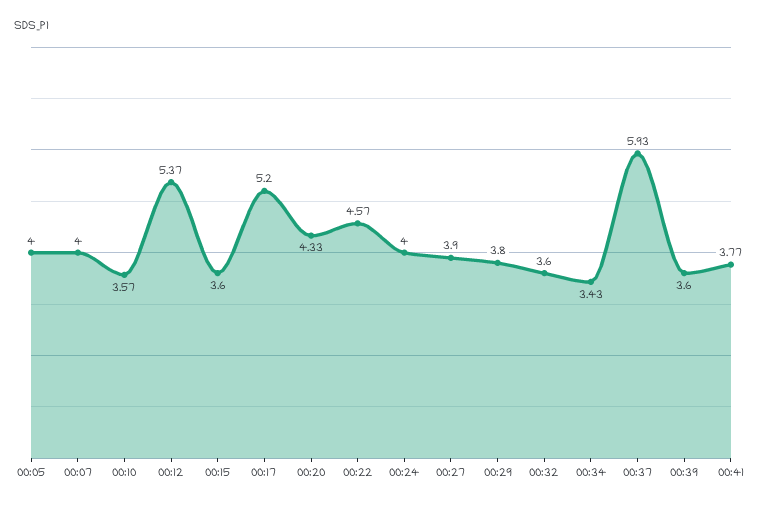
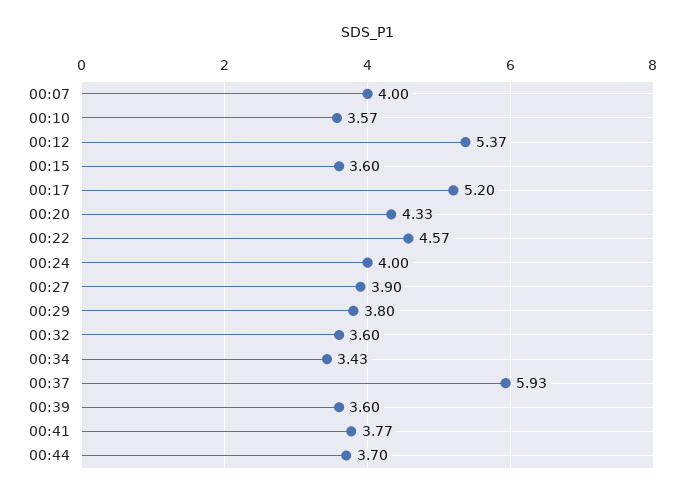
00:05: 4 -> none
00:44: none -> 3.7

